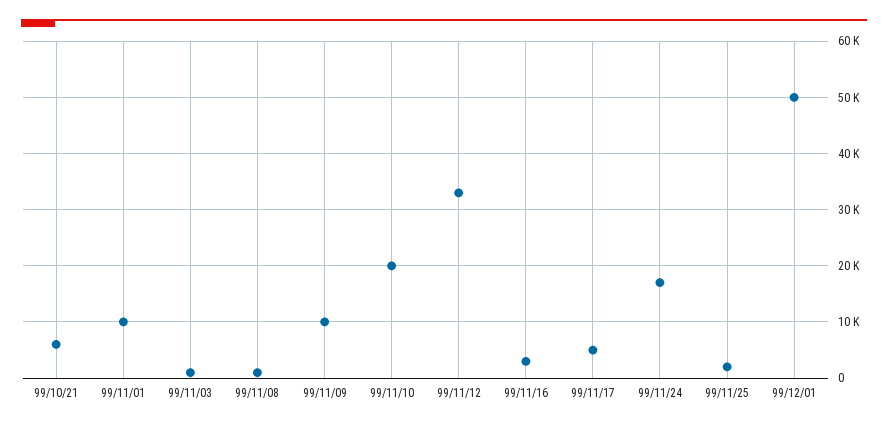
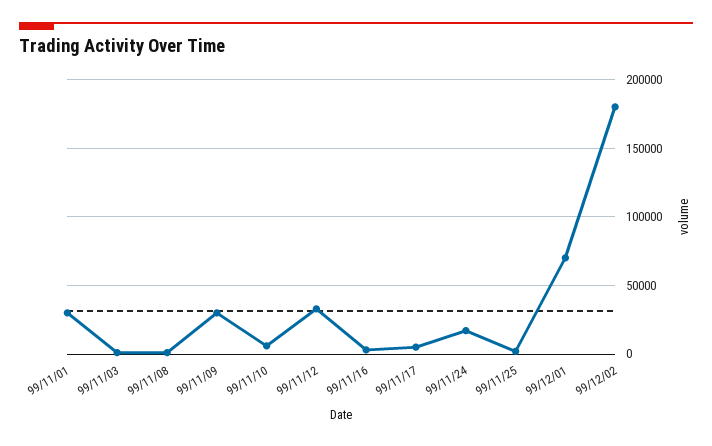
99/10/21: 6000 -> none
99/11/01: 10000 -> 30000
99/11/09: 10000 -> 30000
99/11/10: 20000 -> 5000
99/12/01: 50000 -> 70000
99/12/02: none -> 180000

